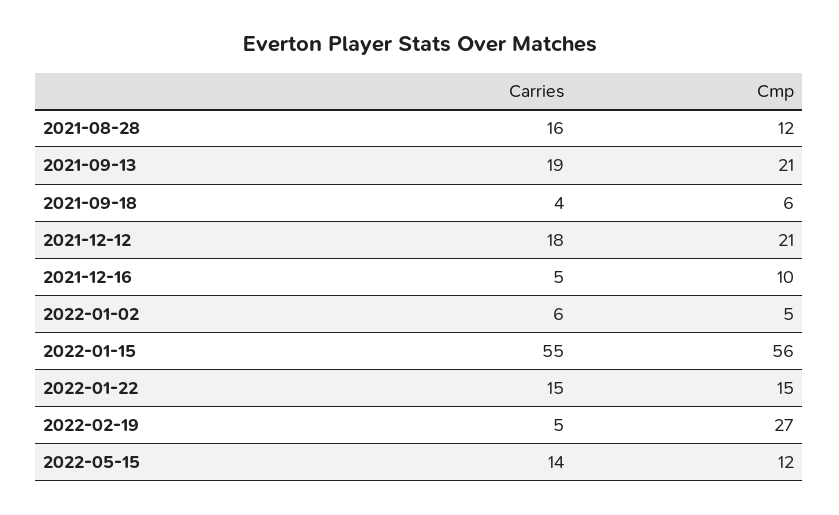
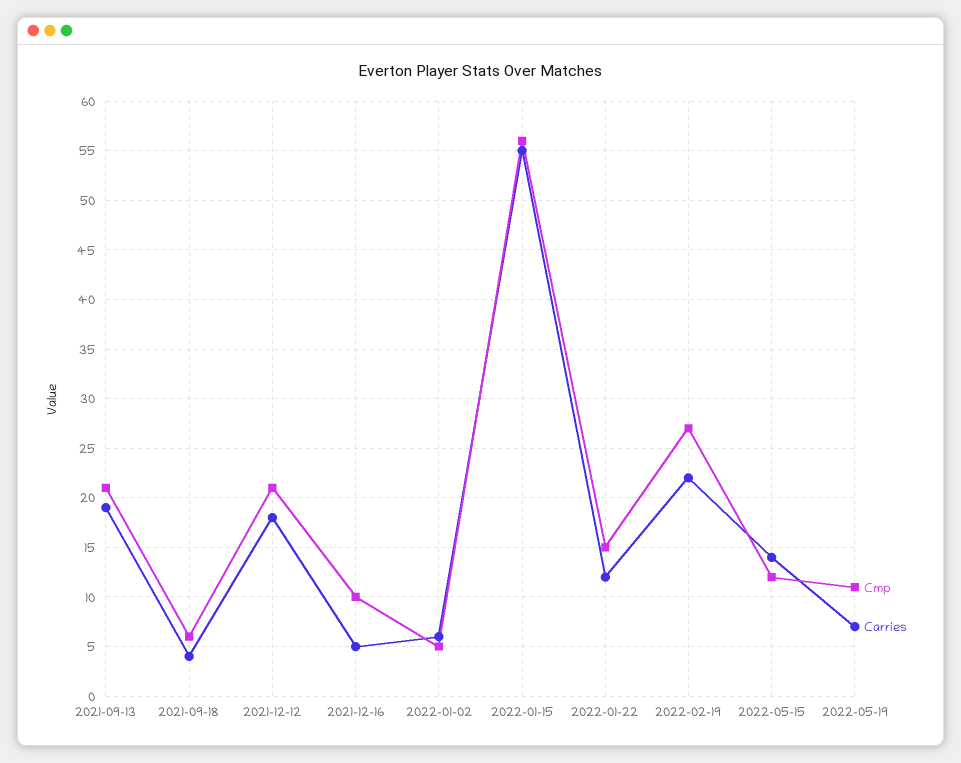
Carries, 2021-08-28: 16 -> none
Cmp, 2021-08-28: 12 -> none
Carries, 2022-01-22: 15 -> 12
Carries, 2022-02-19: 5 -> 22
Cmp, 2022-05-19: none -> 11
Carries, 2022-05-19: none -> 7

